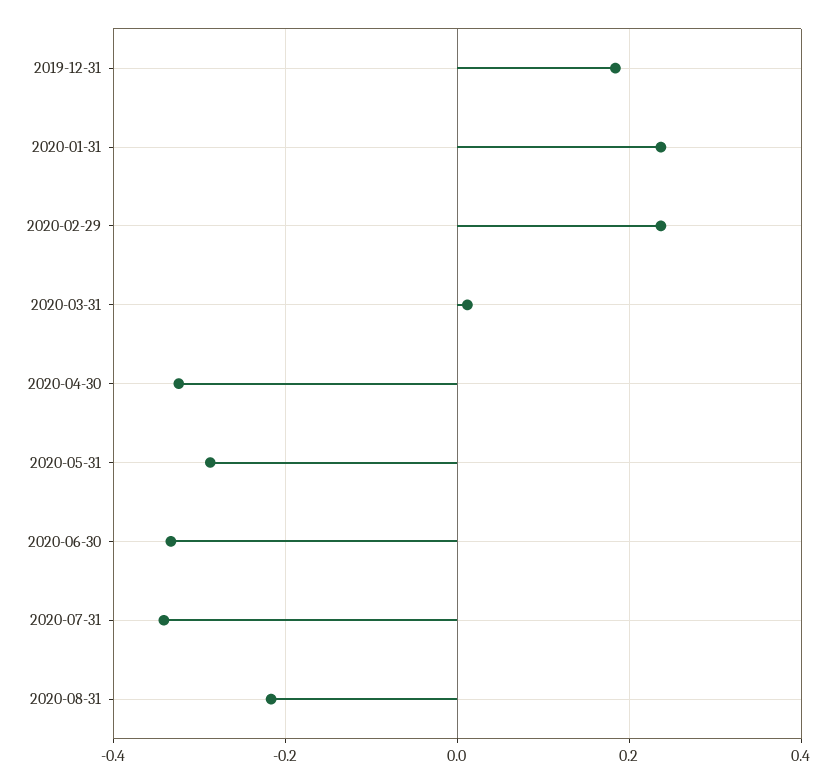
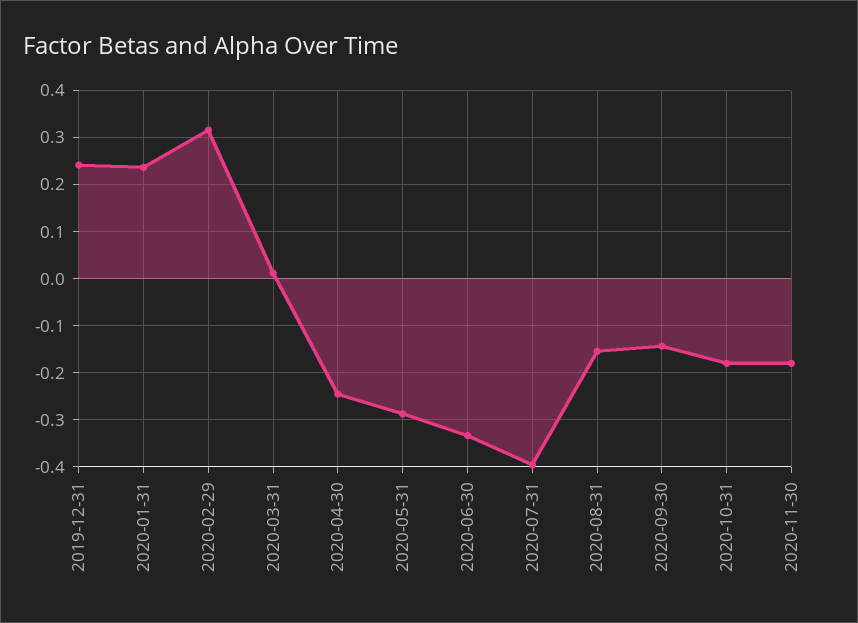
2019-12-31: 0.18 -> 0.24
2020-02-29: 0.24 -> 0.32
2020-04-30: -0.32 -> -0.24
2020-07-31: -0.34 -> -0.4
2020-08-31: -0.22 -> -0.16
2020-09-30: none -> -0.14
2020-10-31: none -> -0.18
2020-11-30: none -> -0.18

